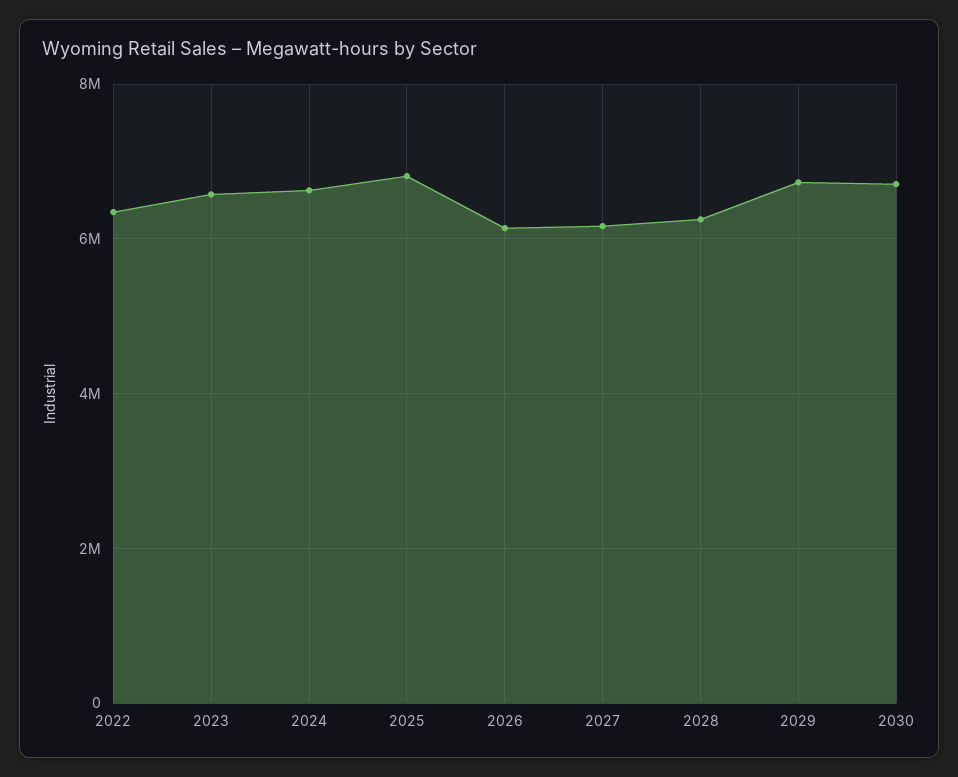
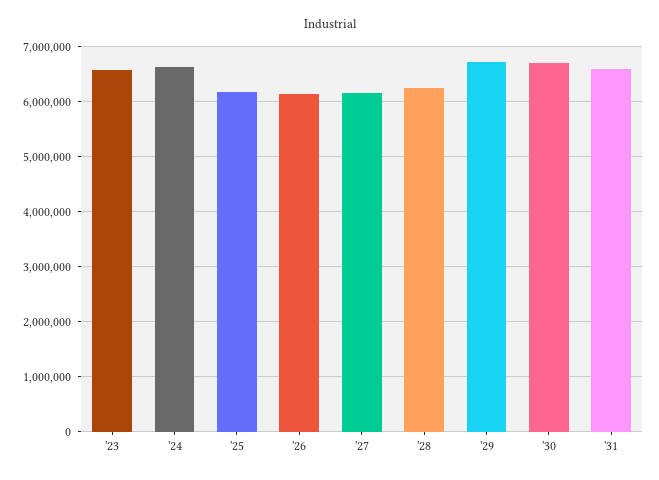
2022: 6400000 -> none
2025: 6800000 -> 6200000
'31: none -> 6600000

